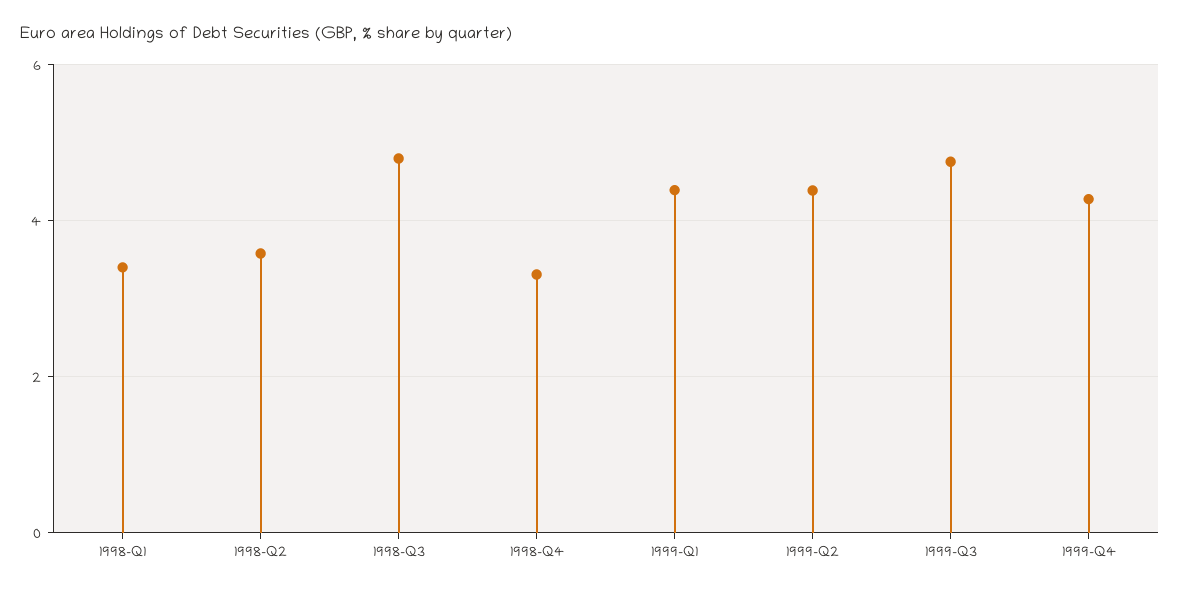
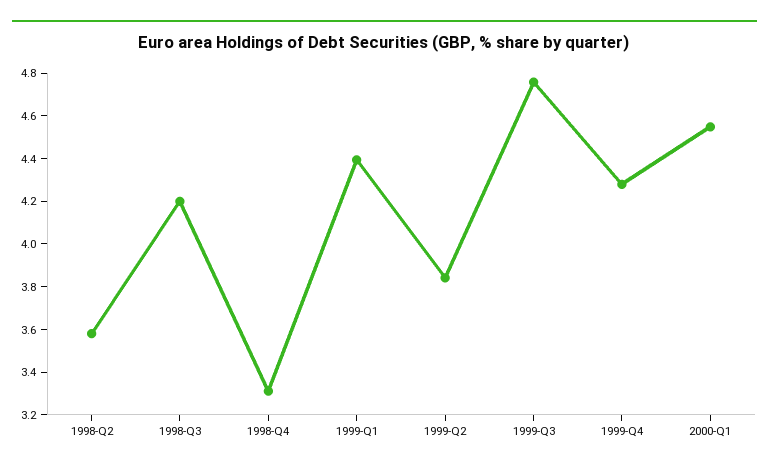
1998-Q1: 3.4 -> none
1998-Q3: 4.8 -> 4.2
1999-Q2: 4.4 -> 3.85
2000-Q1: none -> 4.55

